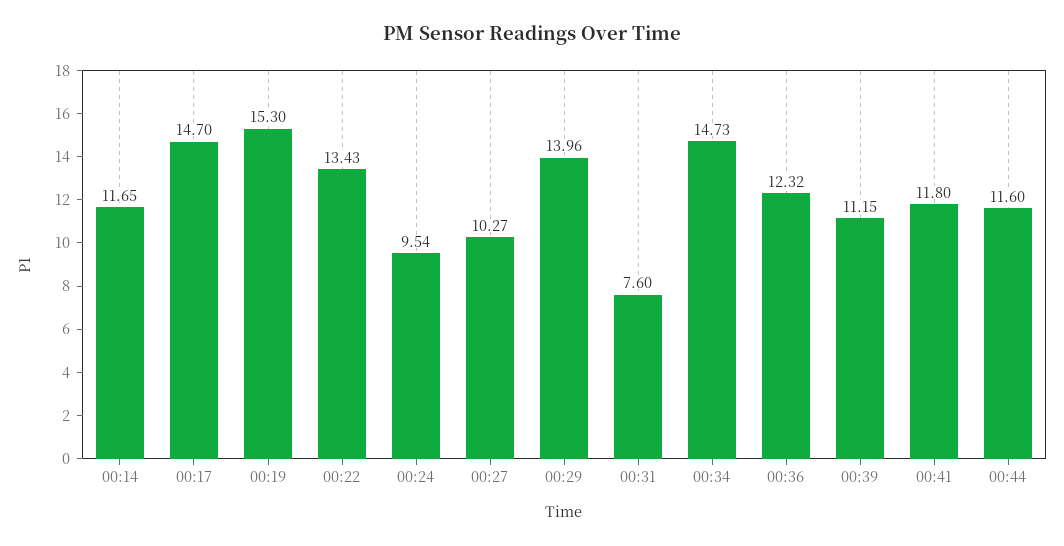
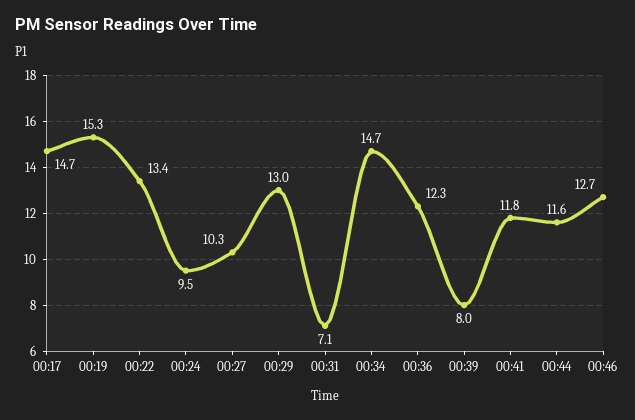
00:14: 11.65 -> none
00:29: 13.96 -> 13
00:31: 7.6 -> 7.1
00:39: 11.15 -> 8
00:46: none -> 12.7

